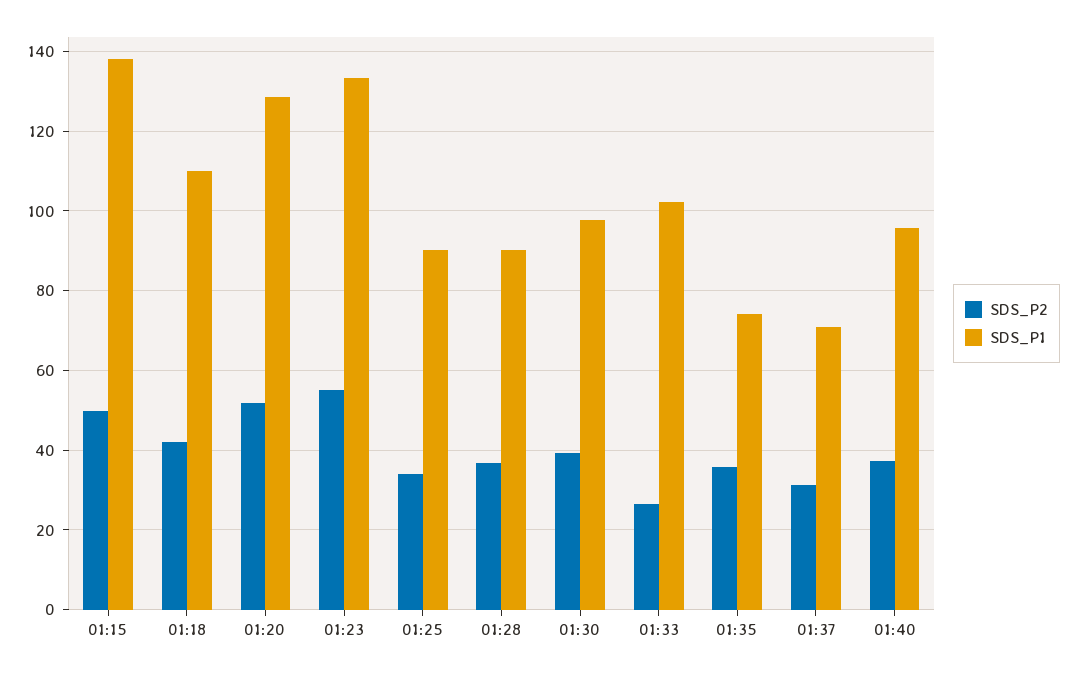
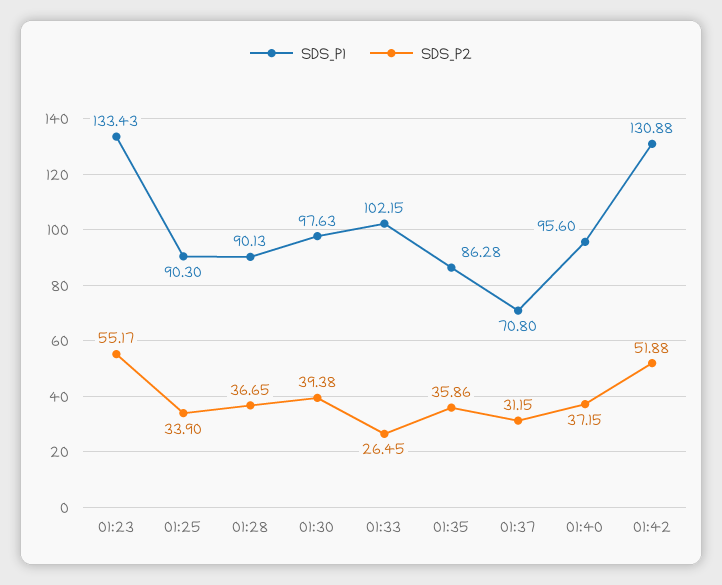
SDS_P2, 01:15: 50 -> none
SDS_P1, 01:15: 138 -> none
SDS_P2, 01:18: 42 -> none
SDS_P1, 01:18: 110 -> none
SDS_P2, 01:20: 52 -> none
SDS_P1, 01:20: 128 -> none
SDS_P1, 01:35: 74 -> 86.28
SDS_P1, 01:42: none -> 130.88
SDS_P2, 01:42: none -> 51.88

